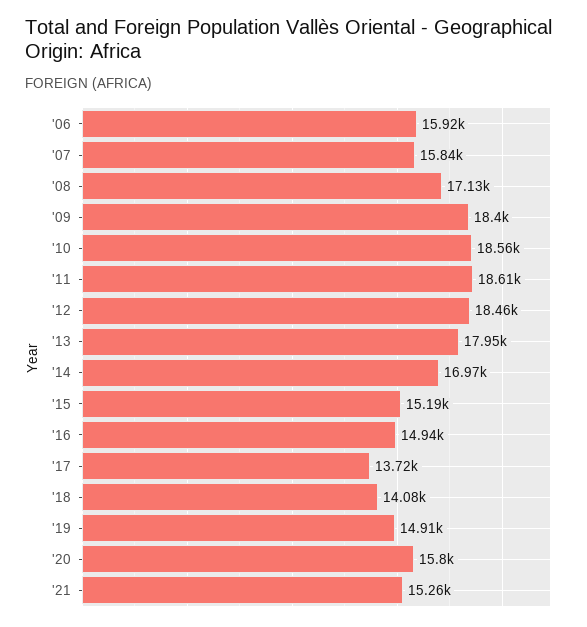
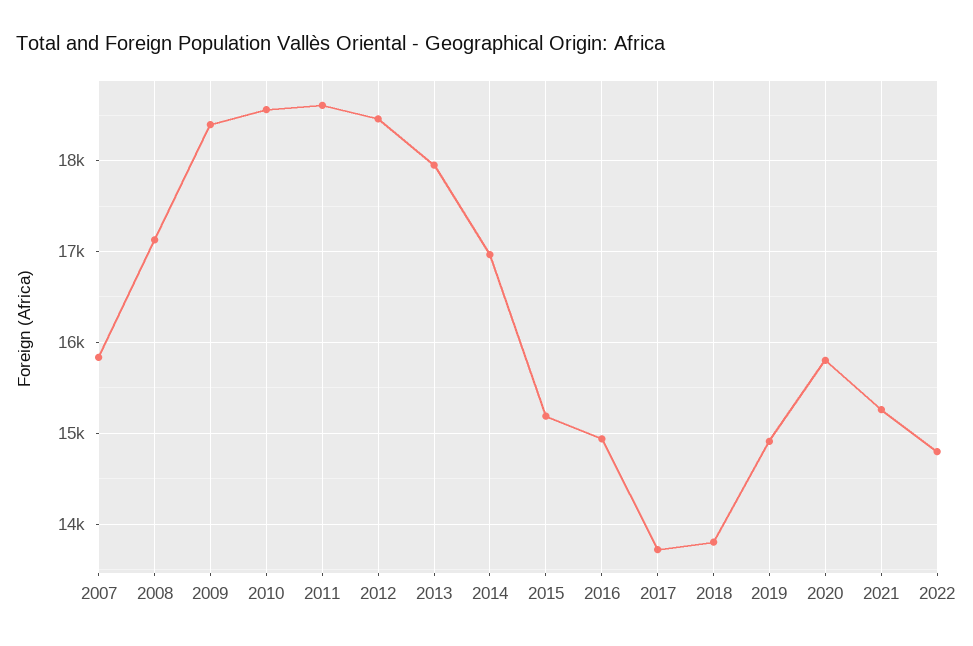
'06: 15920 -> none
'18: 14080 -> 13800
2022: none -> 14800

